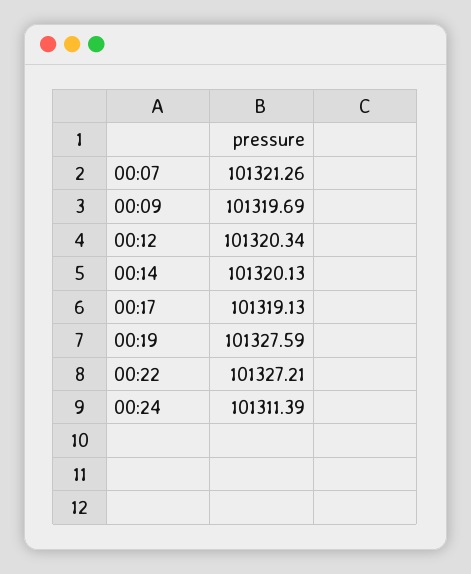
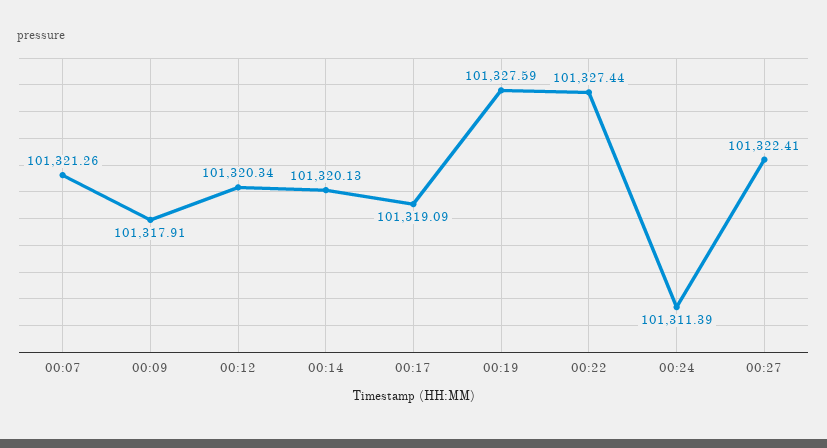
00:09: 101319.69 -> 101317.91
00:17: 101319.13 -> 101319.09
00:22: 101327.21 -> 101327.44
00:27: none -> 101322.41

